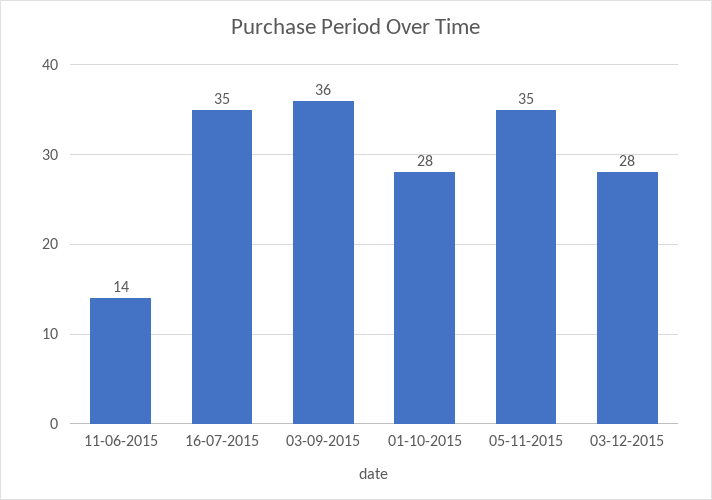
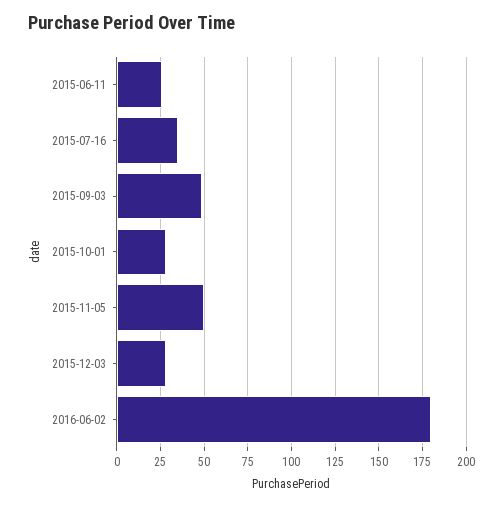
11-06-2015: 14 -> 25
03-09-2015: 36 -> 50
05-11-2015: 35 -> 50
2016-06-02: none -> 180

